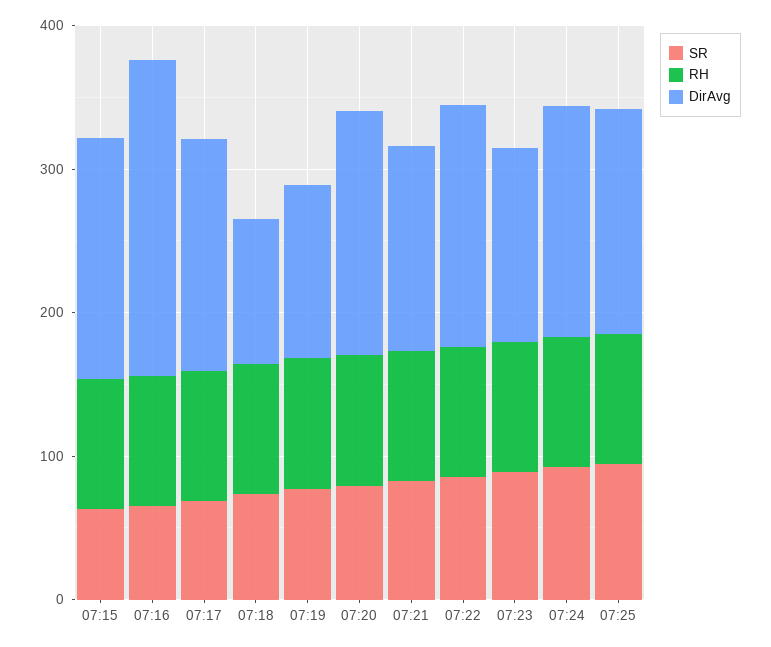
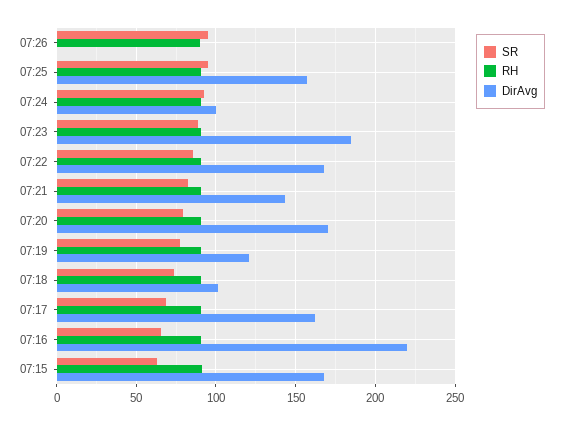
DirAvg, 07:23: 140 -> 185
DirAvg, 07:24: 160 -> 100
SR, 07:26: none -> 95
RH, 07:26: none -> 90
DirAvg, 07:26: none -> 0

